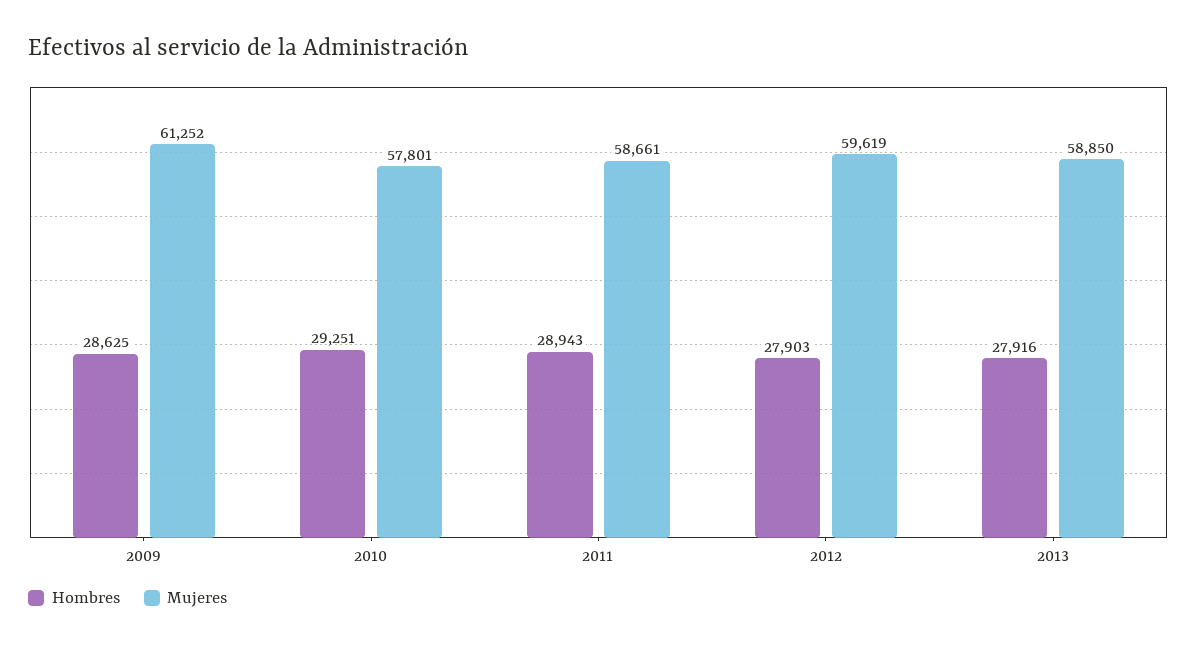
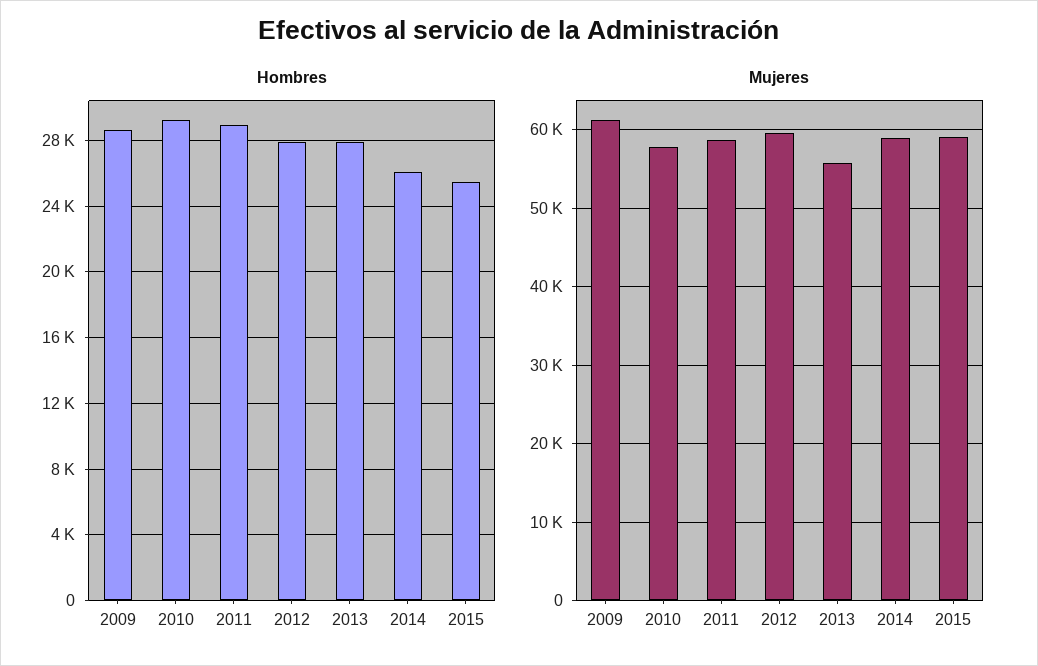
Mujeres, 2013: 58850 -> 56000
Hombres, 2014: none -> 26000
Hombres, 2015: none -> 25500
Mujeres, 2014: none -> 59000
Mujeres, 2015: none -> 59000

